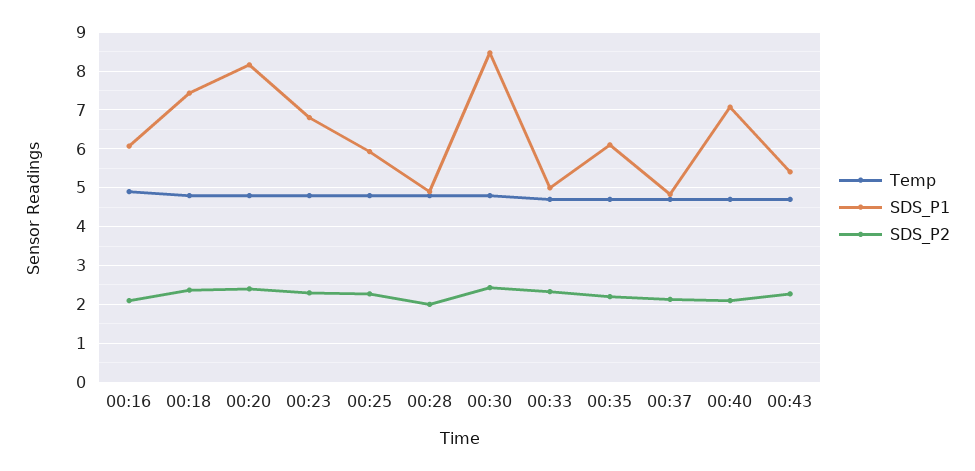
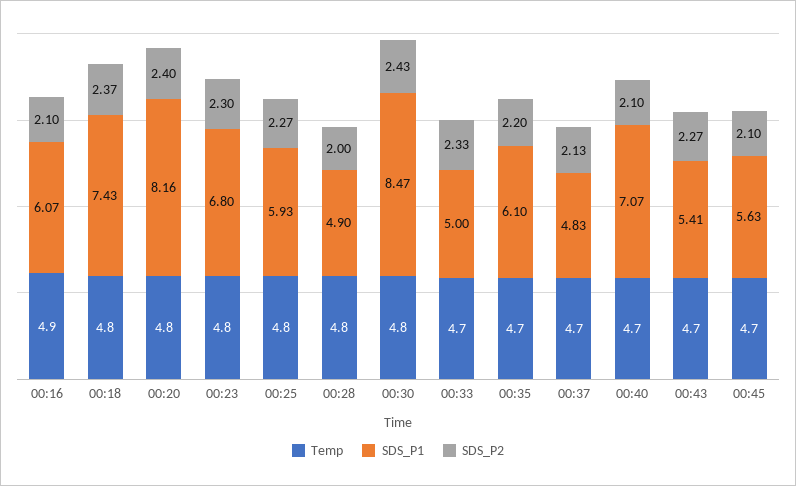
Temp, 00:45: none -> 4.7
SDS_P1, 00:45: none -> 5.63
SDS_P2, 00:45: none -> 2.1

